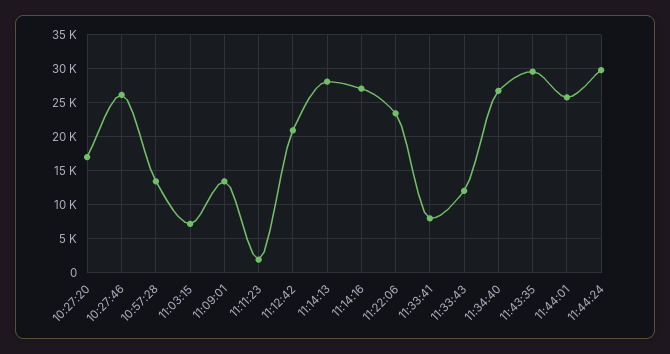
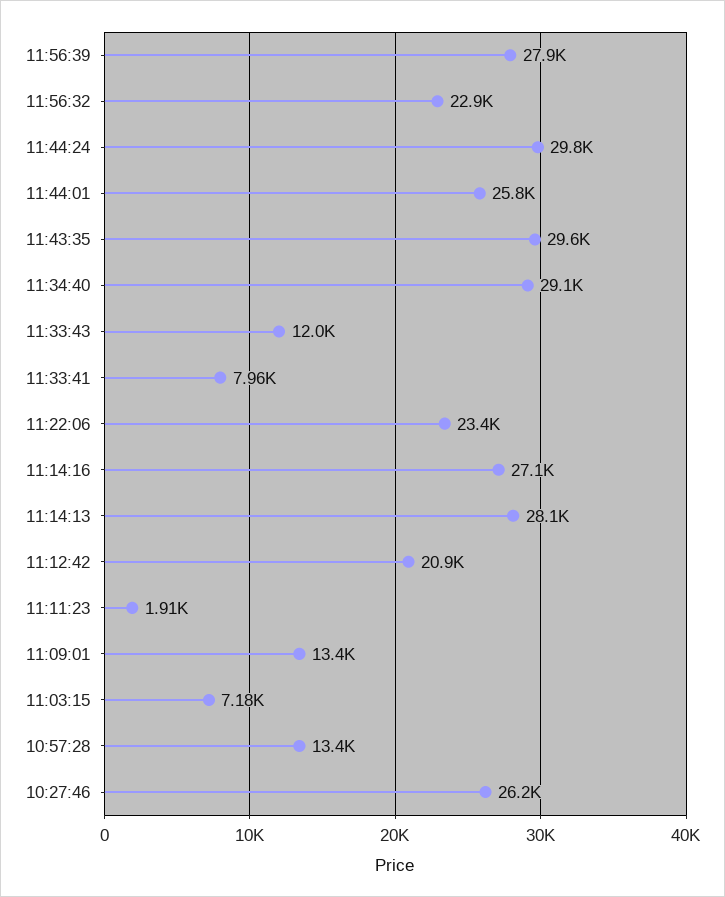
10:27:20: 17000 -> none
11:34:40: 27000 -> 29100
11:56:39: none -> 27900
11:56:32: none -> 22900

